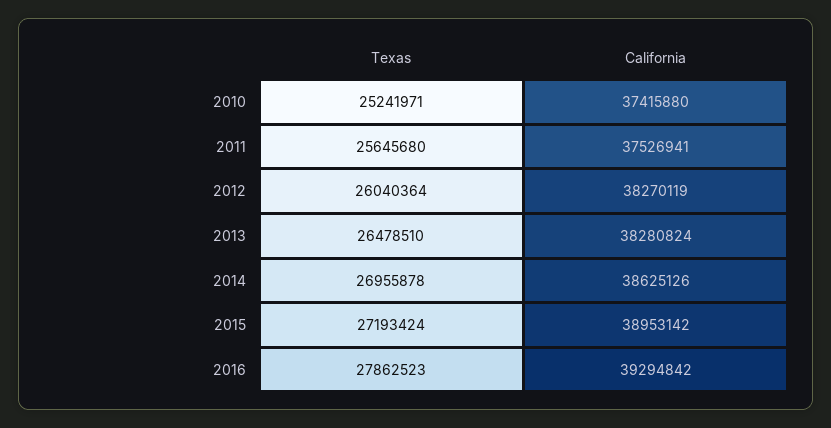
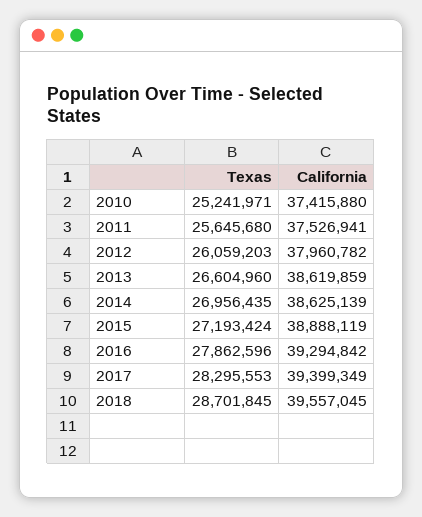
Texas, 2012: 26040364 -> 26059203
California, 2012: 38270119 -> 37960782
Texas, 2013: 26478510 -> 26604960
California, 2013: 38280824 -> 38619859
Texas, 2014: 26955878 -> 26956435
California, 2014: 38625126 -> 38625139
California, 2015: 38953142 -> 38888119
Texas, 2016: 27862523 -> 27862596
Texas, 2017: none -> 28295553
California, 2017: none -> 39399349
Texas, 2018: none -> 28701845
California, 2018: none -> 39557045

